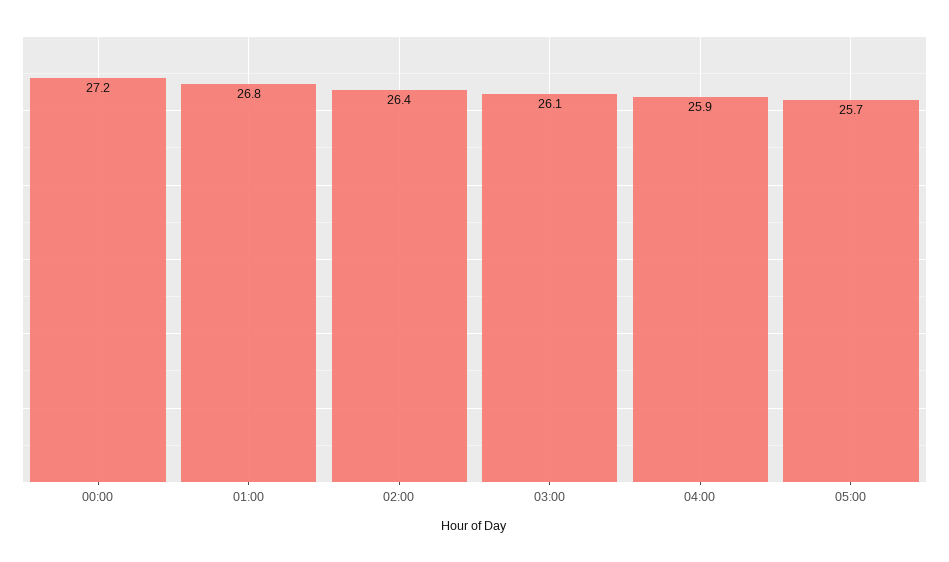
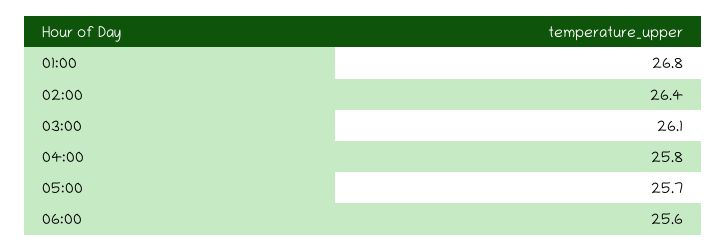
00:00: 27.2 -> none
04:00: 25.9 -> 25.8
06:00: none -> 25.6

